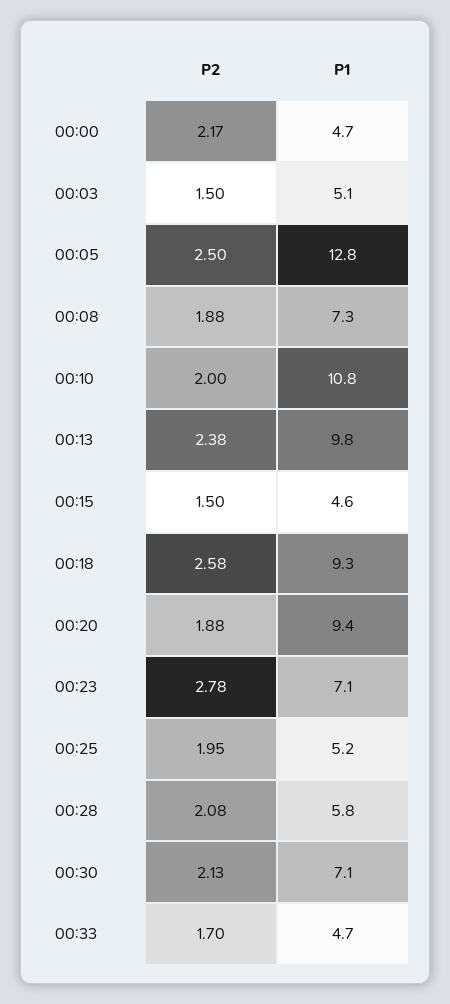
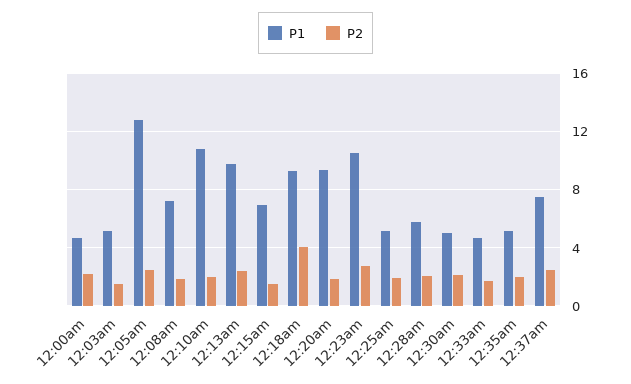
P1, 00:15: 4.6 -> 7
P2, 00:18: 2.58 -> 4
P1, 00:23: 7.1 -> 10.5
P1, 00:30: 7.1 -> 5
P1, 12:35am: none -> 5
P2, 12:35am: none -> 2
P1, 12:37am: none -> 7.5
P2, 12:37am: none -> 2.5

